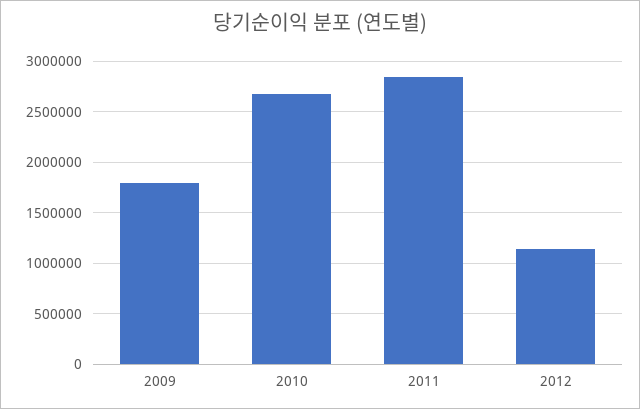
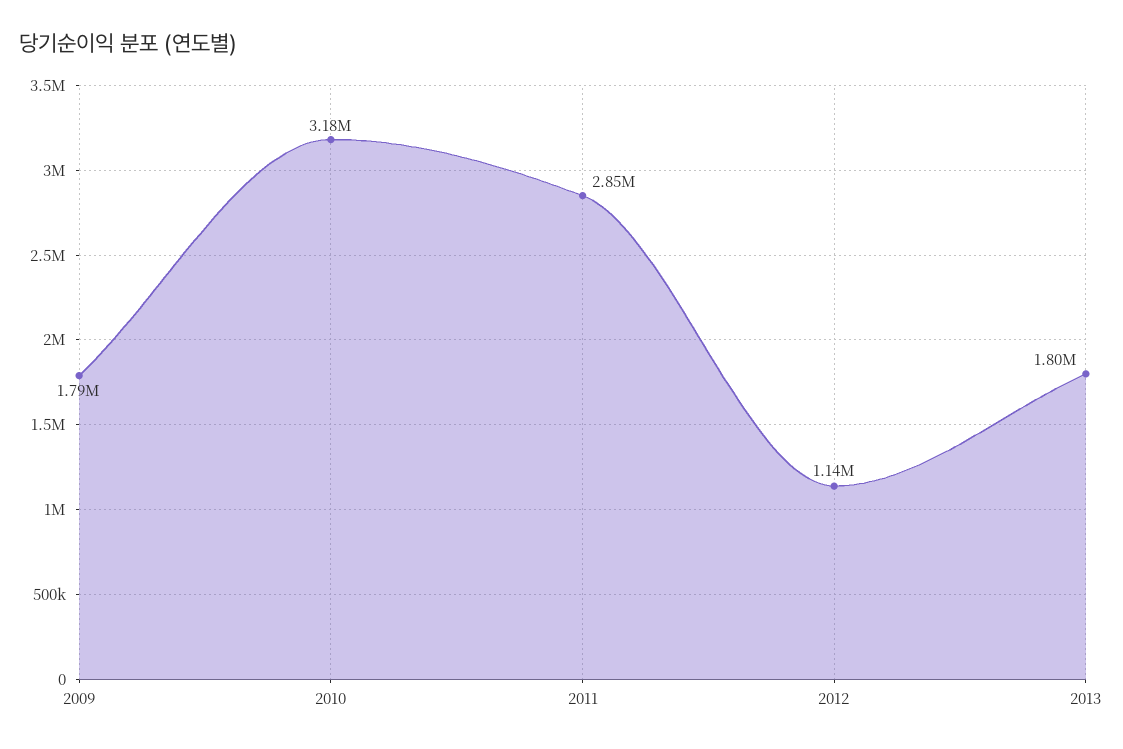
2010: 2700000 -> 3180000
2013: none -> 1800000

